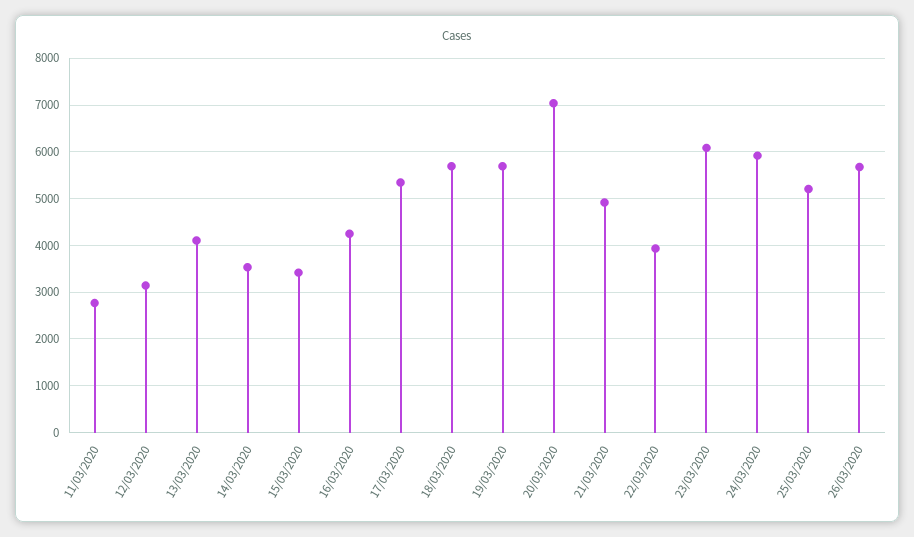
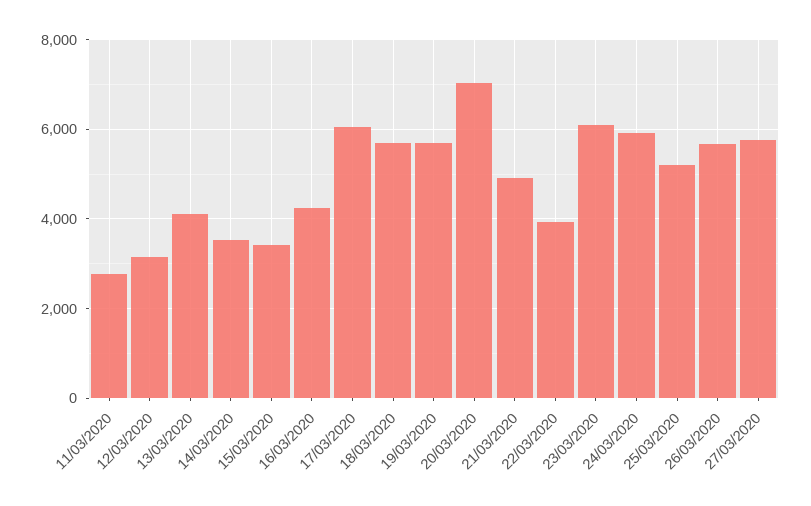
17/03/2020: 5400 -> 6000
27/03/2020: none -> 5800

